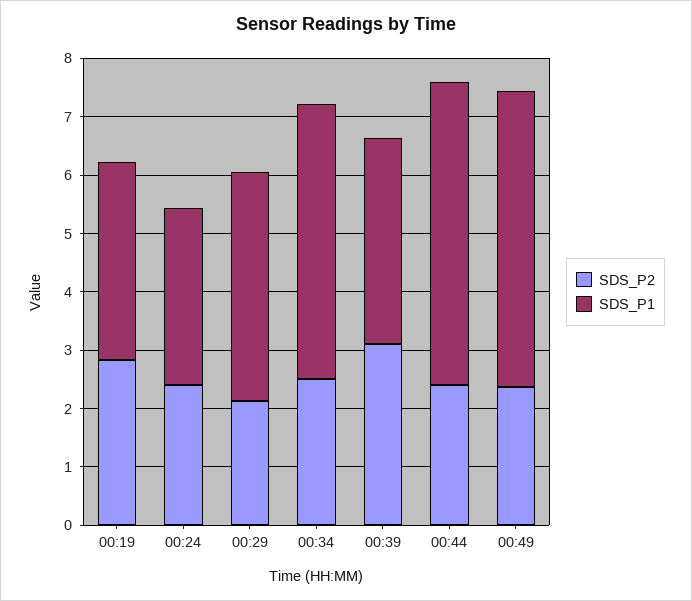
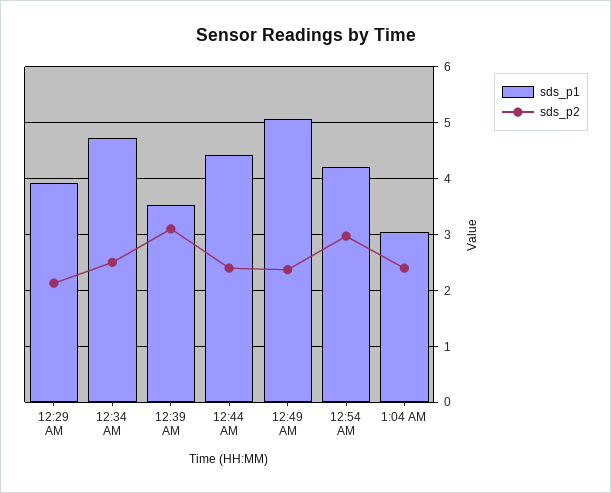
SDS_P2, 00:19: 2.8 -> none
SDS_P1, 00:19: 3.4 -> none
SDS_P2, 00:24: 2.4 -> none
SDS_P1, 00:24: 3 -> none
SDS_P1, 00:44: 5.2 -> 4.4
SDS_P1, 12:54 AM: none -> 4.2
SDS_P2, 12:54 AM: none -> 3
SDS_P1, 1:04 AM: none -> 3
SDS_P2, 1:04 AM: none -> 2.4

